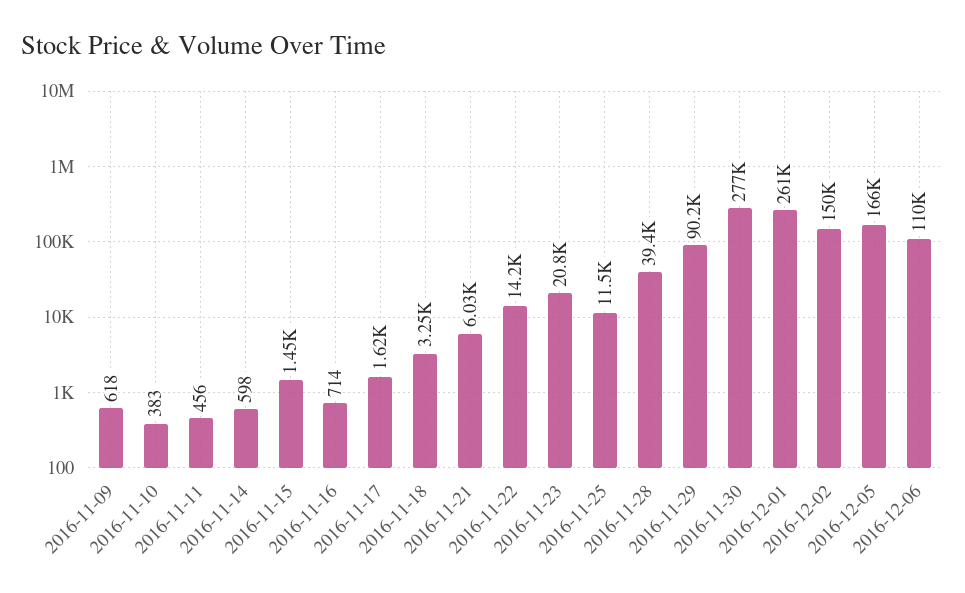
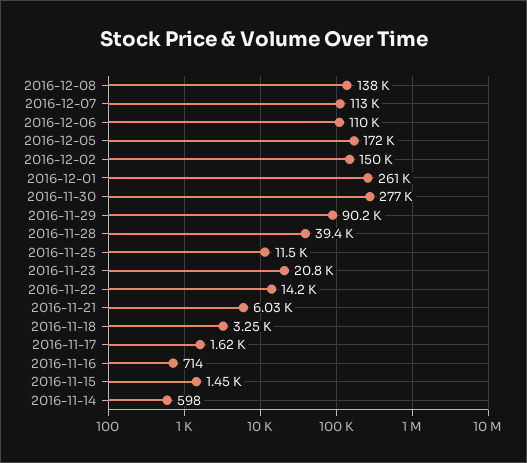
2016-11-09: 618 -> none
2016-11-10: 383 -> none
2016-11-11: 456 -> none
2016-12-05: 166000 -> 172000
2016-12-08: none -> 138000
2016-12-07: none -> 113000

